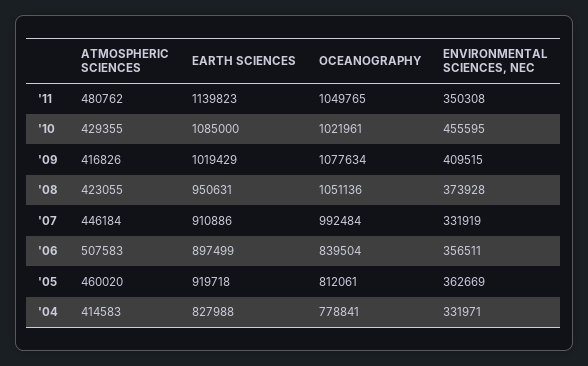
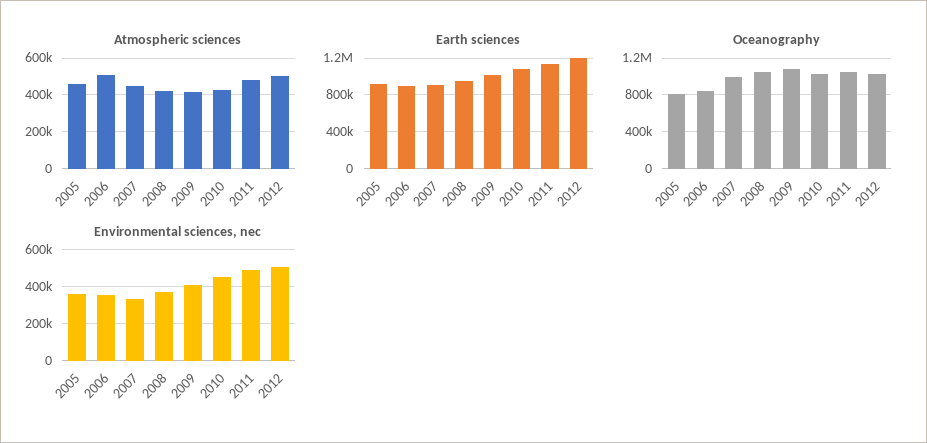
ENVIRONMENTAL SCIENCES, NEC, '11: 350308 -> 500000
ATMOSPHERIC SCIENCES, '04: 414583 -> none
EARTH SCIENCES, '04: 827988 -> none
OCEANOGRAPHY, '04: 778841 -> none
ENVIRONMENTAL SCIENCES, NEC, '04: 331971 -> none
ATMOSPHERIC SCIENCES, 2012: none -> 500000
EARTH SCIENCES, 2012: none -> 1200000
OCEANOGRAPHY, 2012: none -> 1000000
ENVIRONMENTAL SCIENCES, NEC, 2012: none -> 500000

